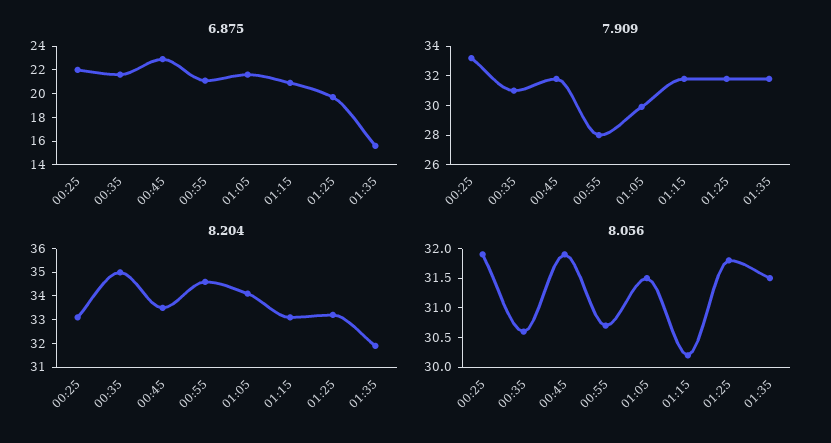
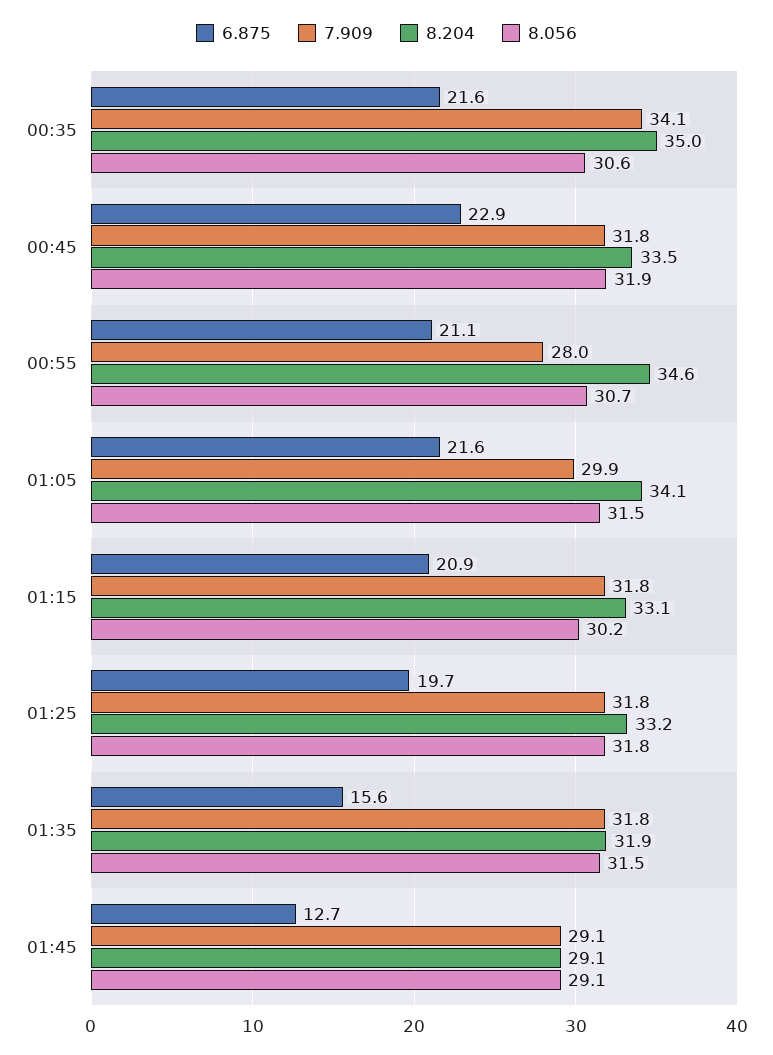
6.875, 00:25: 22 -> none
7.909, 00:25: 33 -> none
7.909, 00:35: 31 -> 34.1
8.204, 00:25: 33 -> none
8.056, 00:25: 32 -> none
6.875, 01:45: none -> 12.7
7.909, 01:45: none -> 29.1
8.204, 01:45: none -> 29.1
8.056, 01:45: none -> 29.1

